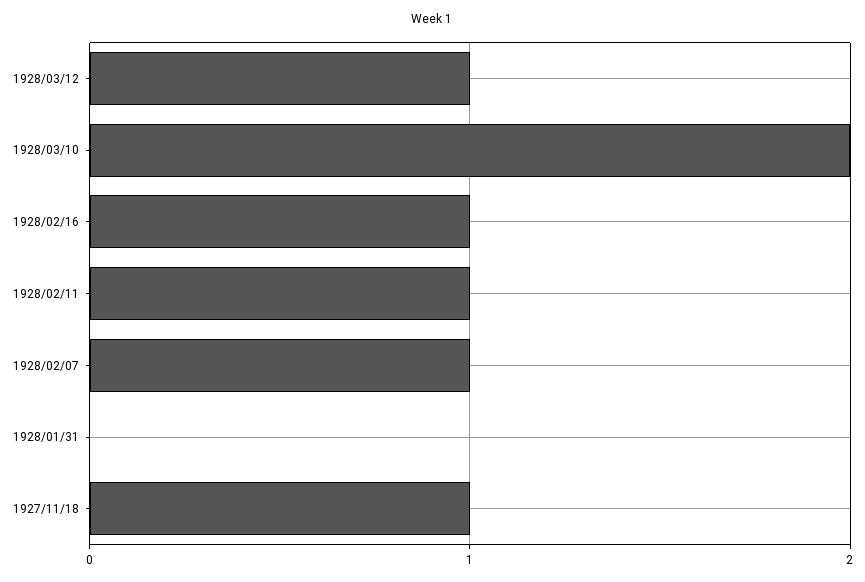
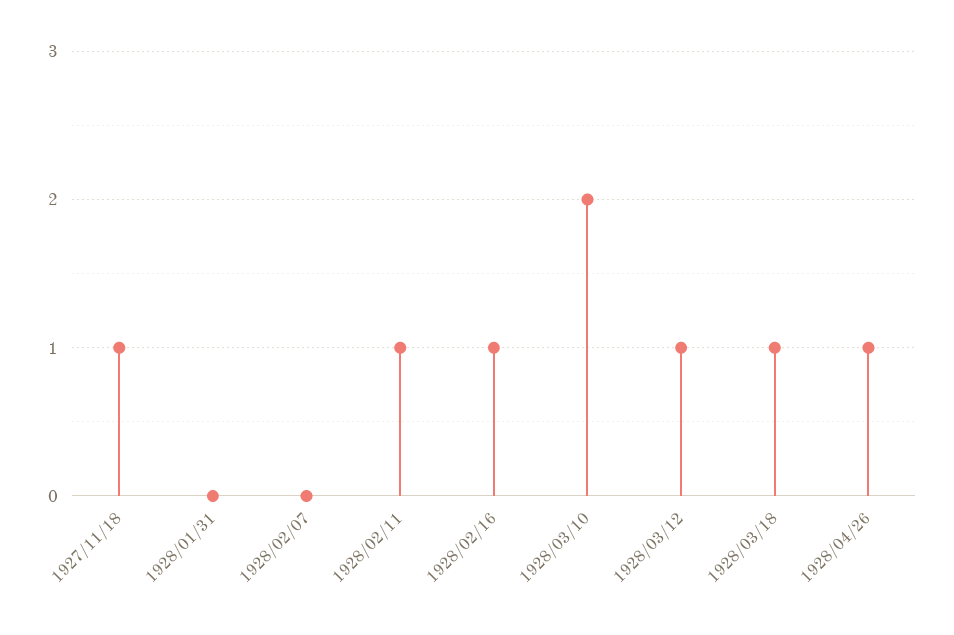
1928/02/07: 1 -> 0
1928/03/18: none -> 1
1928/04/26: none -> 1

